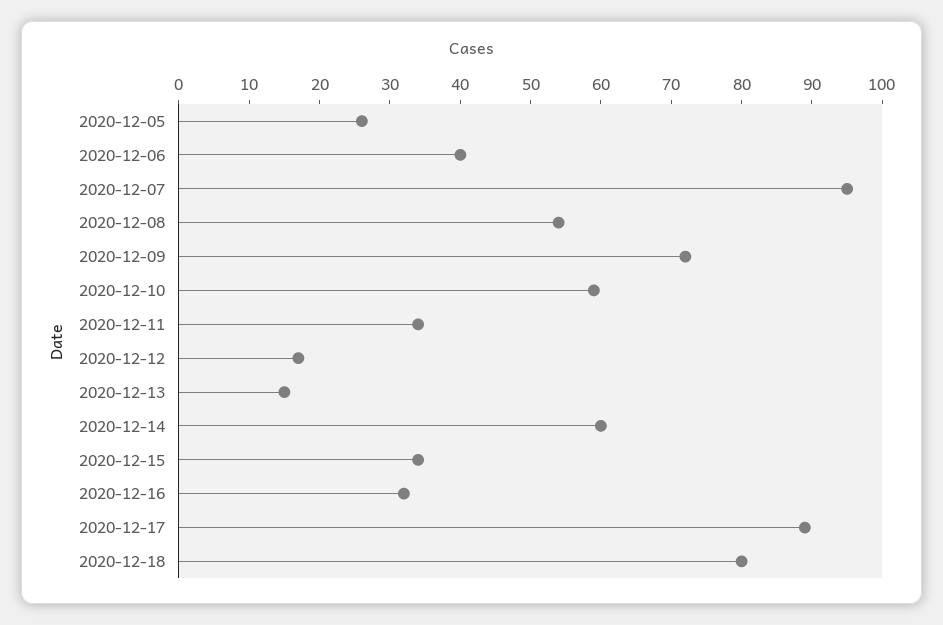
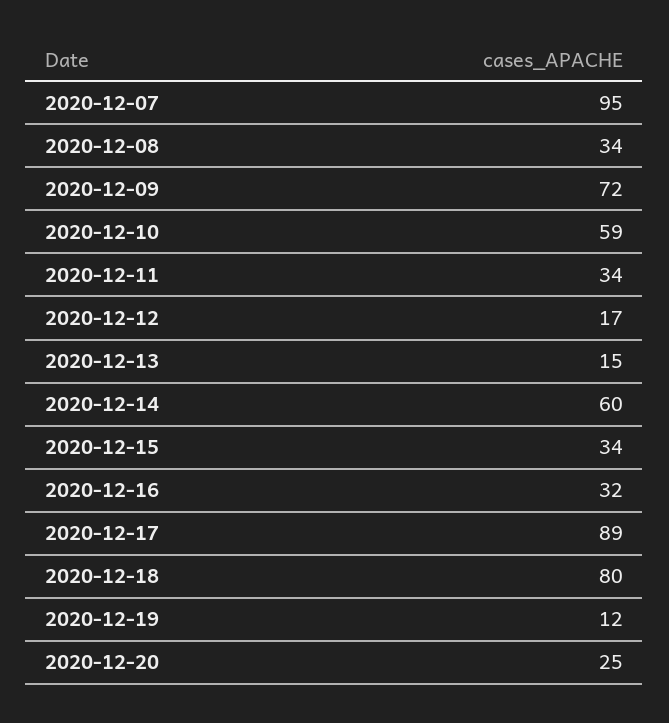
2020-12-05: 25 -> none
2020-12-06: 40 -> none
2020-12-08: 55 -> 34
2020-12-19: none -> 12
2020-12-20: none -> 25

